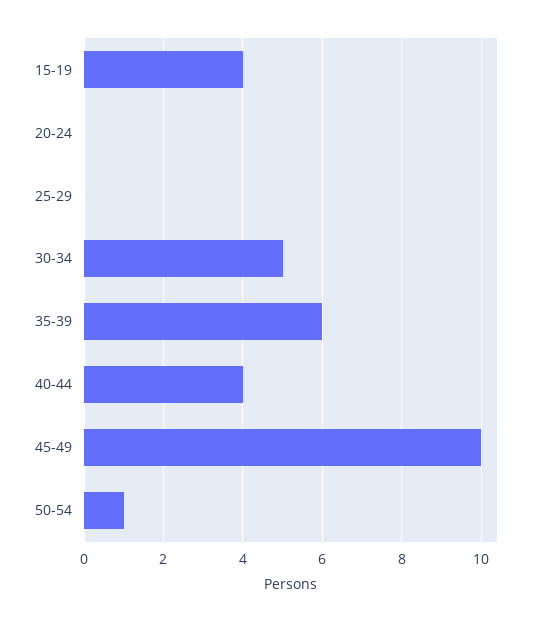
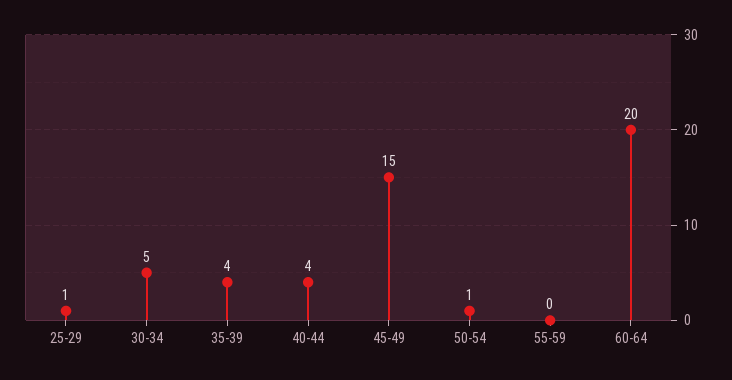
15-19: 4 -> none
20-24: 0 -> none
25-29: 0 -> 1
35-39: 6 -> 4
45-49: 10 -> 15
55-59: none -> 0
60-64: none -> 20

